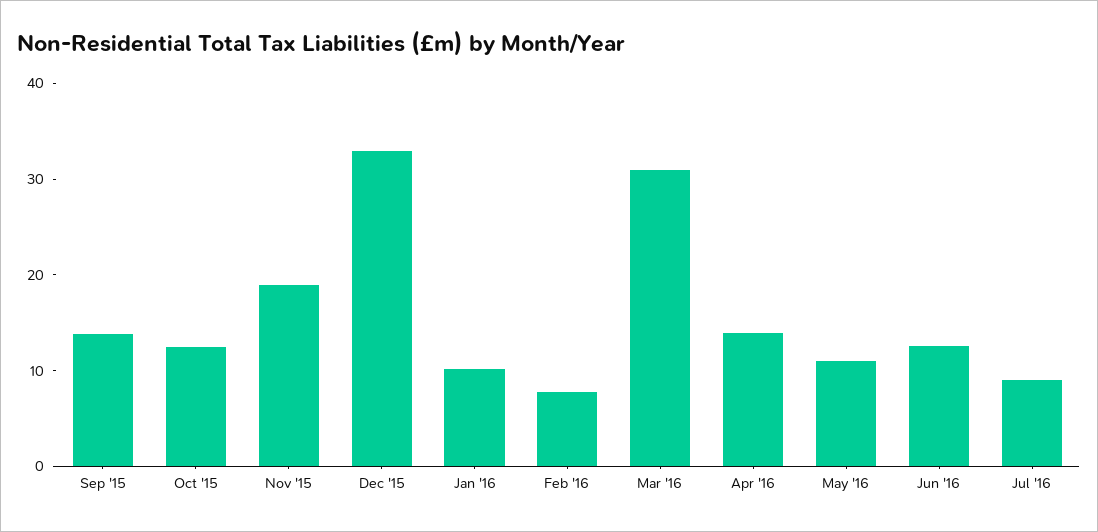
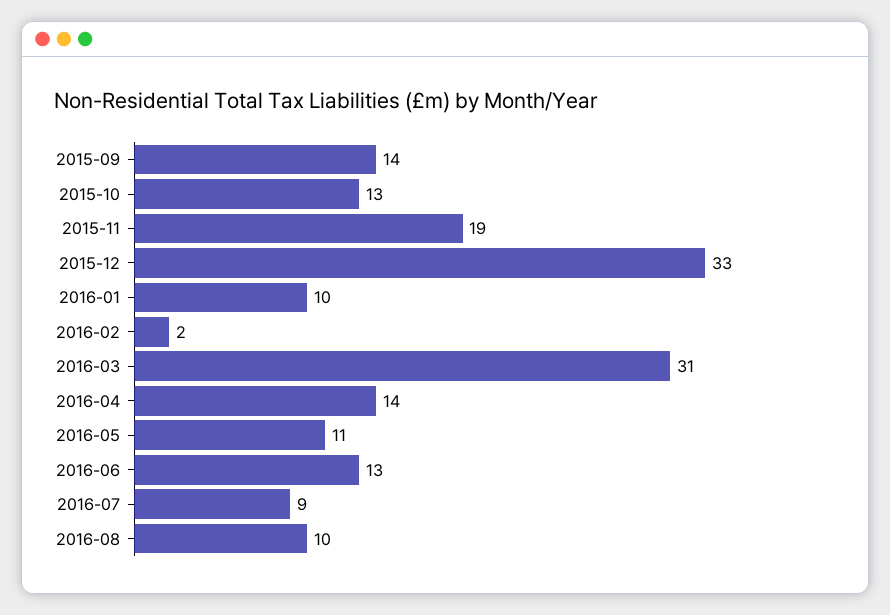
Feb '16: 8 -> 2
2016-08: none -> 10

